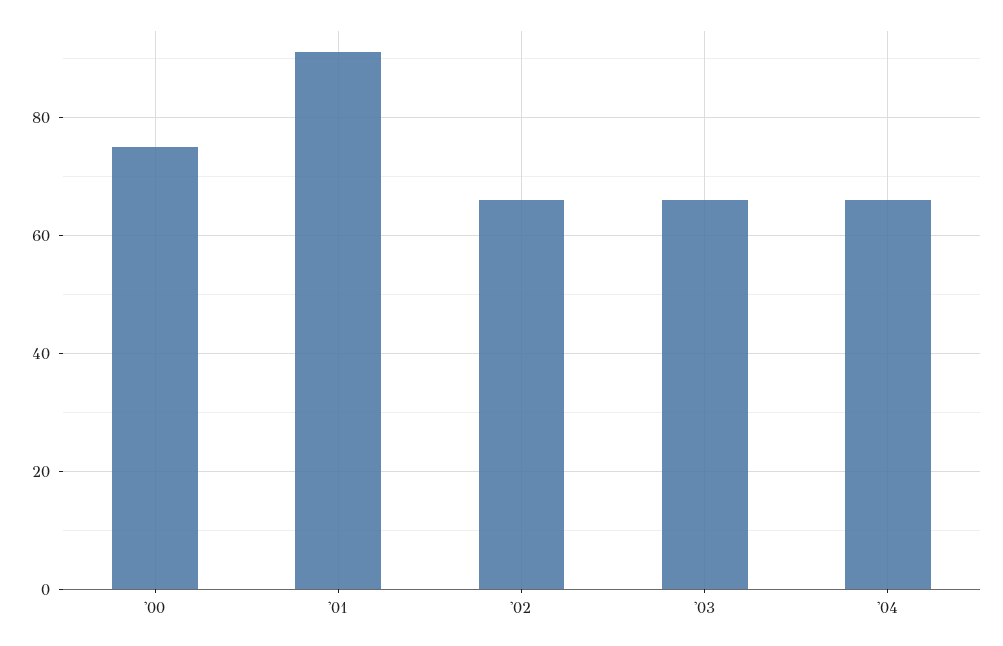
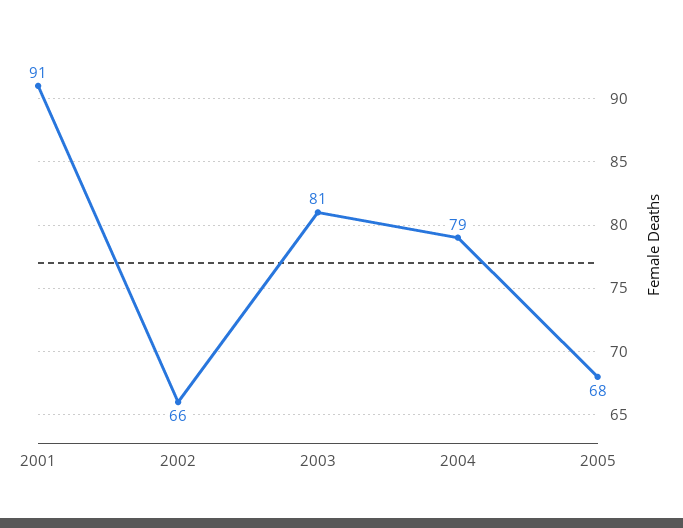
'00: 75 -> none
'03: 65 -> 81
'04: 65 -> 79
2005: none -> 68

